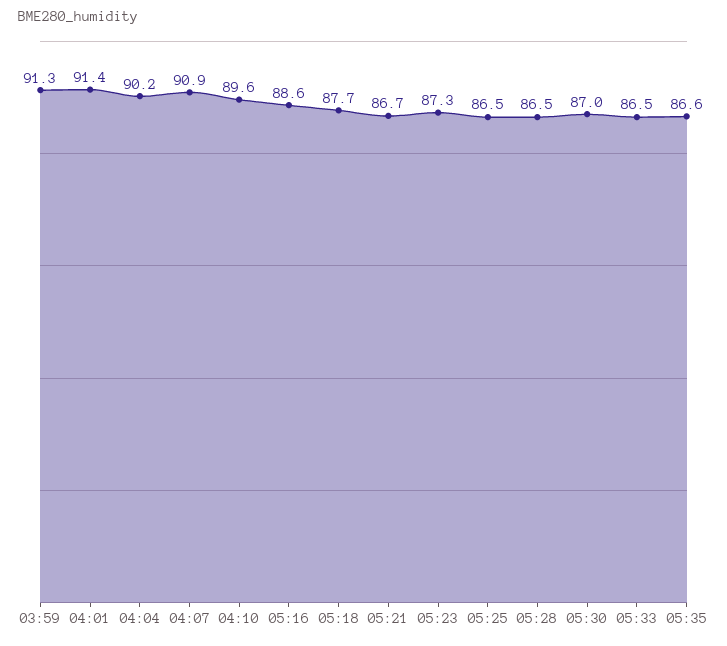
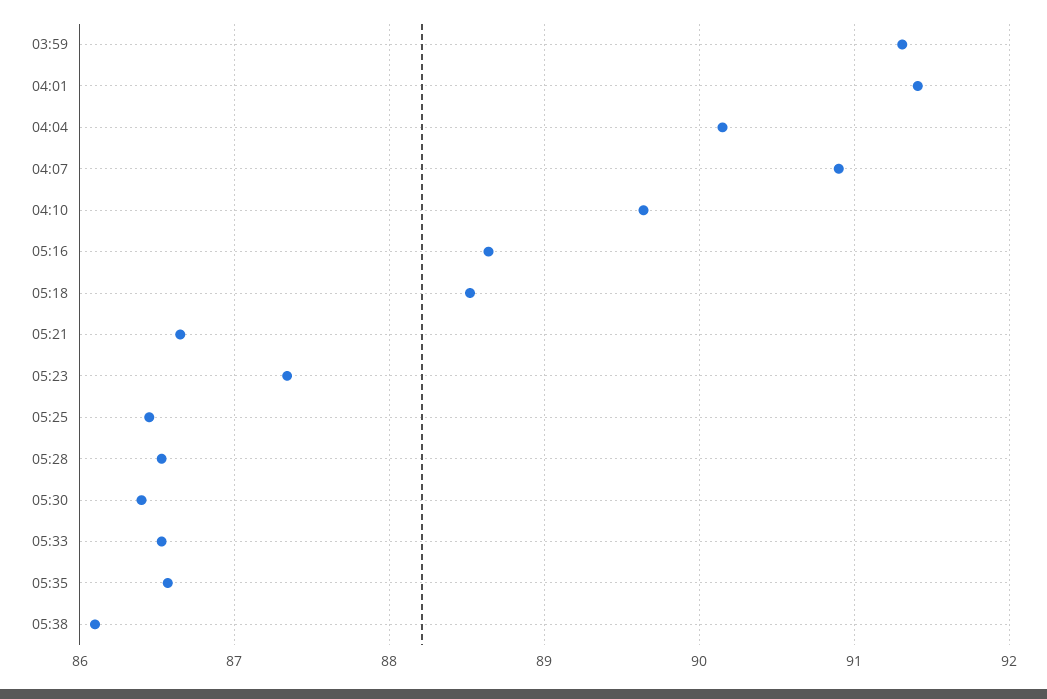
05:18: 87.7 -> 88.5
05:30: 87 -> 86.4
05:38: none -> 86.1

